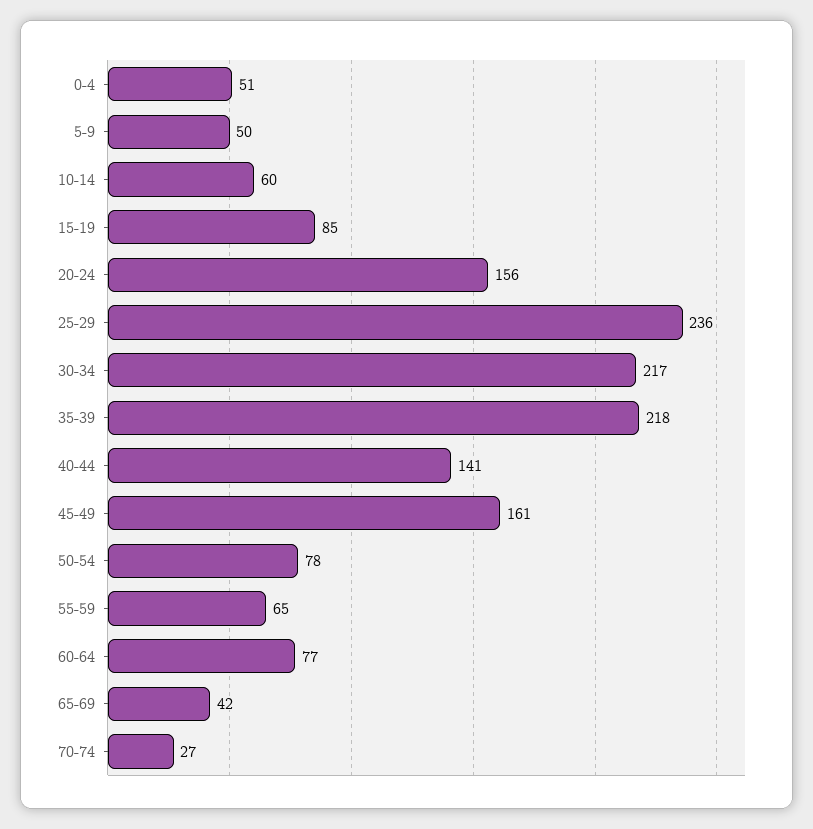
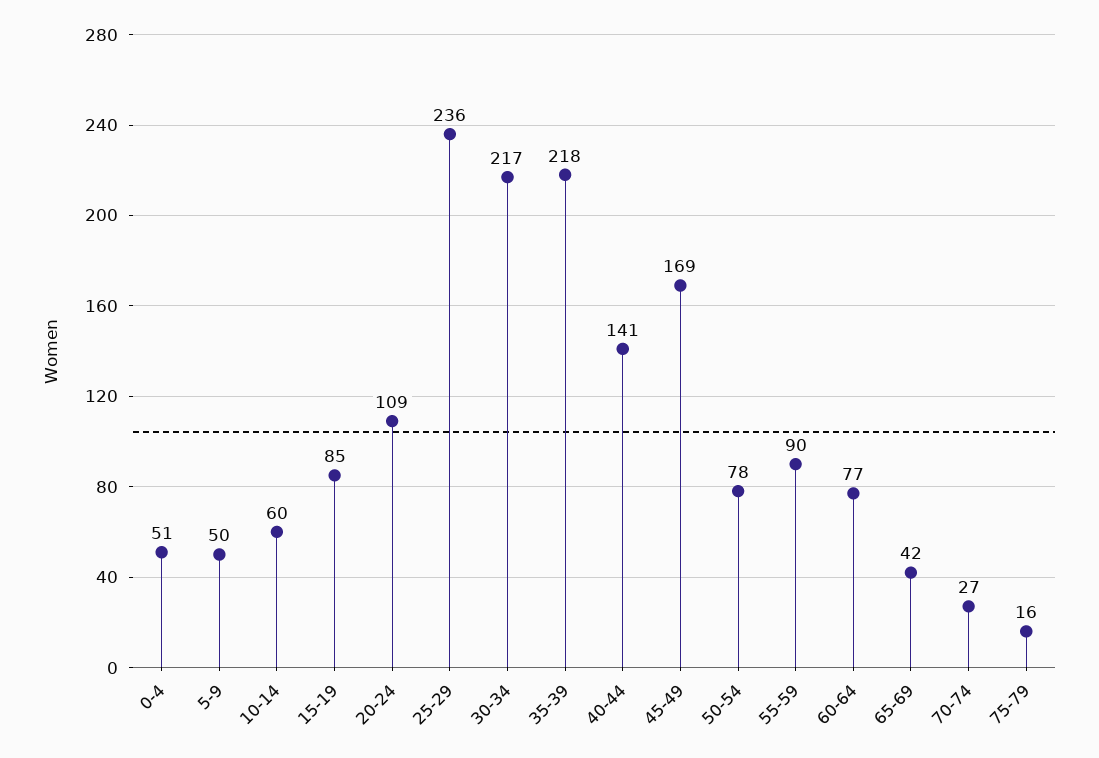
20-24: 156 -> 109
45-49: 161 -> 169
55-59: 65 -> 90
75-79: none -> 16

